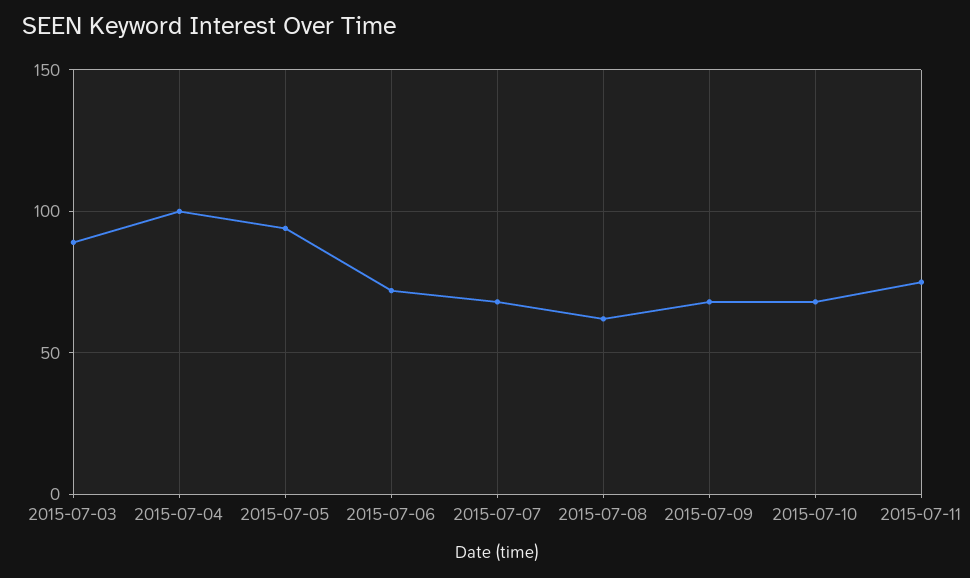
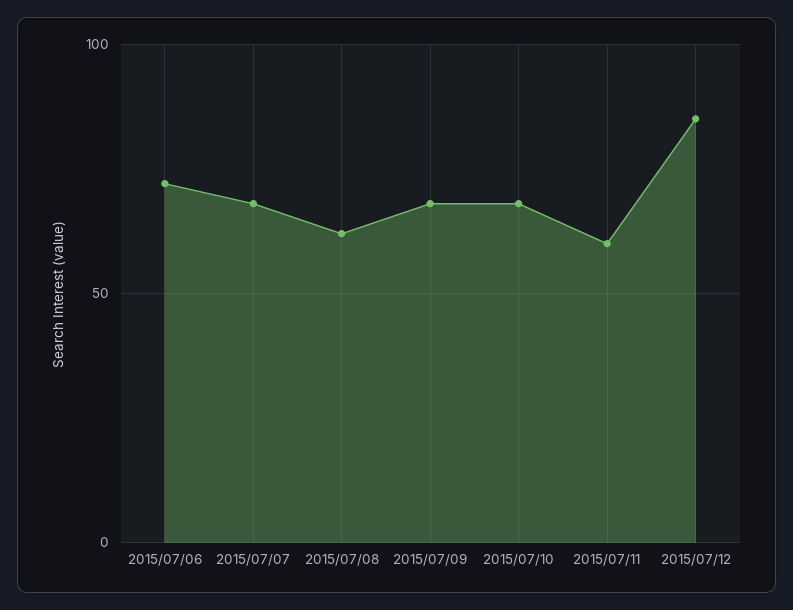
2015-07-03: 90 -> none
2015-07-04: 100 -> none
2015-07-05: 95 -> none
2015-07-11: 75 -> 60
2015/07/12: none -> 85

